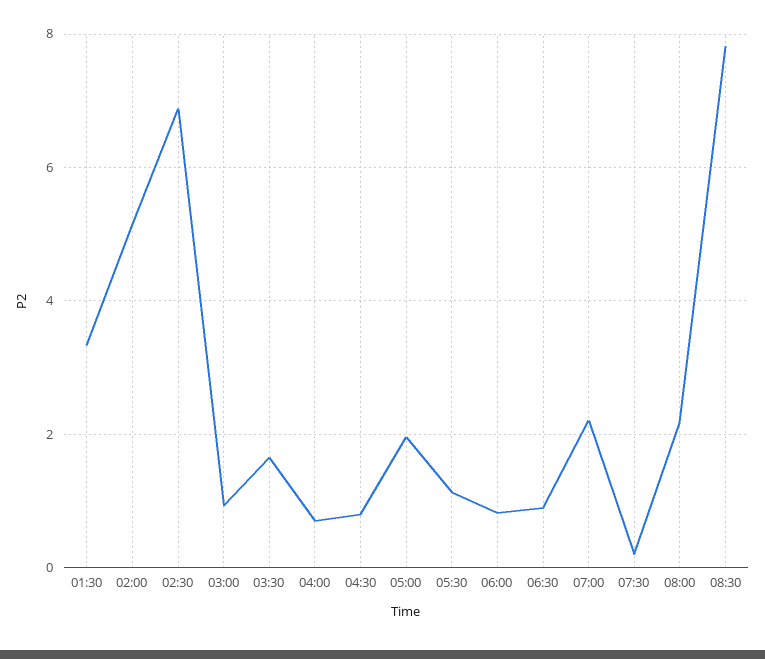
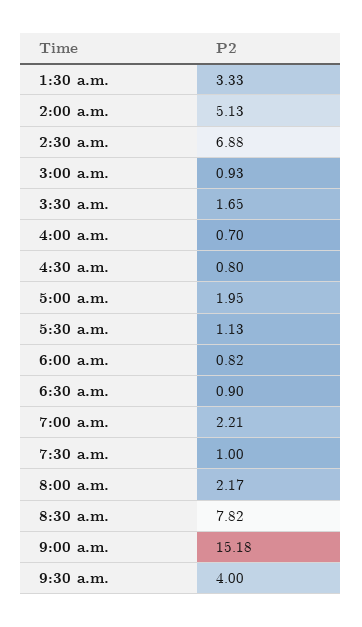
07:30: 0.2 -> 1
9:00 a.m.: none -> 15.18
9:30 a.m.: none -> 4

